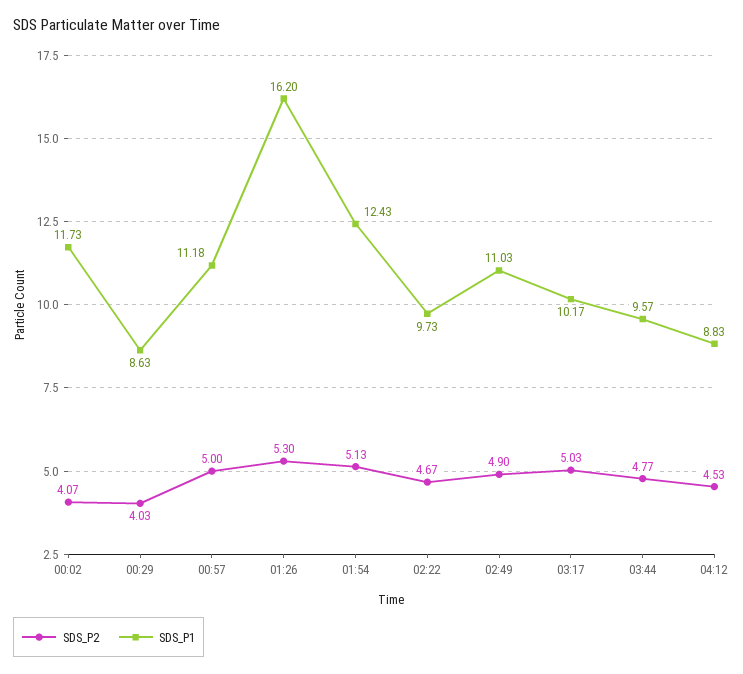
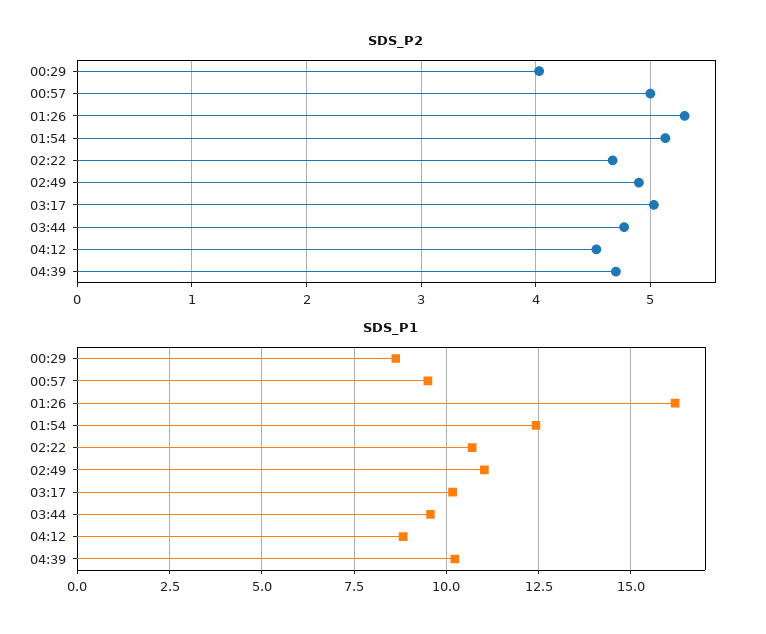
SDS_P2, 00:02: 4.07 -> none
SDS_P1, 00:02: 11.73 -> none
SDS_P1, 00:57: 11.18 -> 9.5
SDS_P1, 02:22: 9.73 -> 10.75
SDS_P2, 04:39: none -> 4.7
SDS_P1, 04:39: none -> 10.25

